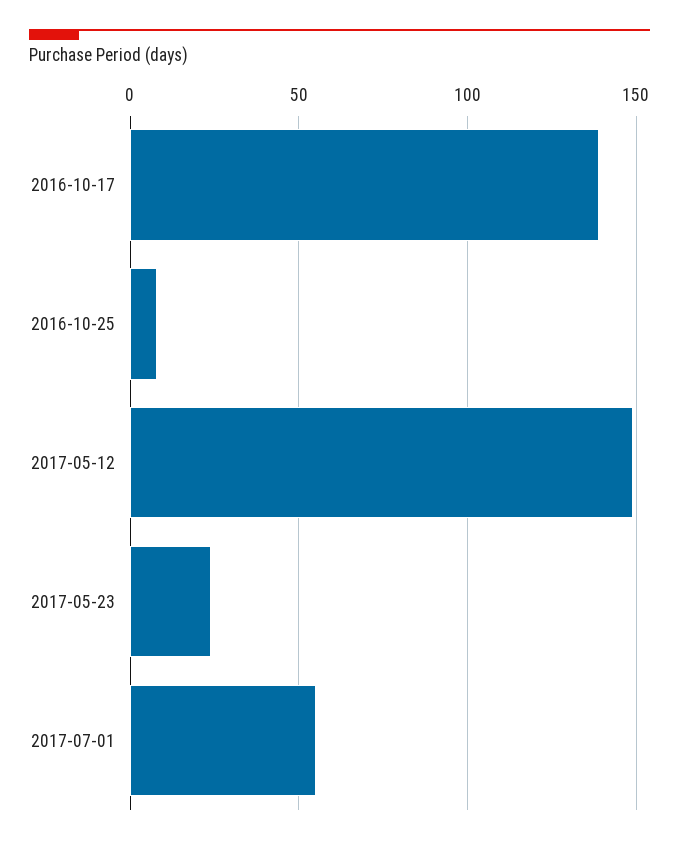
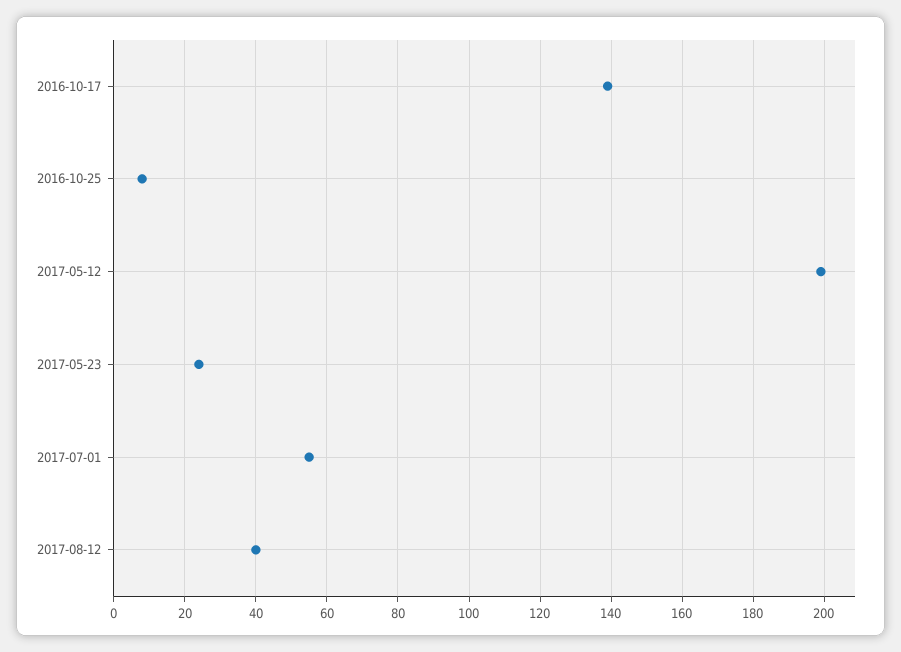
2017-05-12: 150 -> 200
2017-08-12: none -> 40

